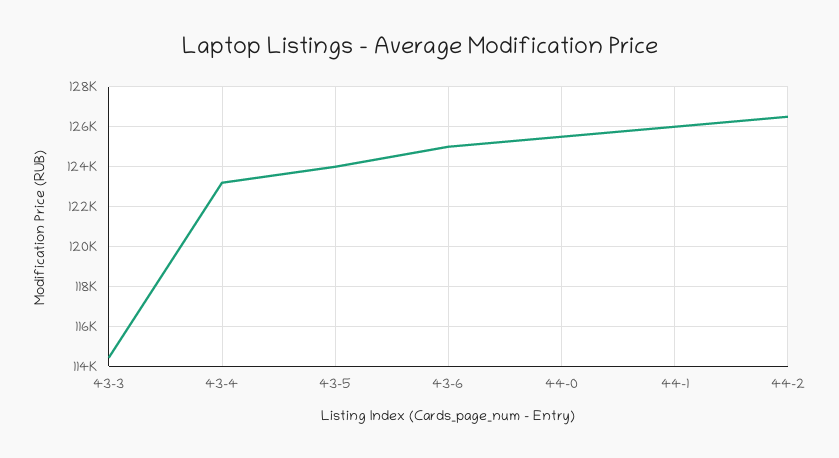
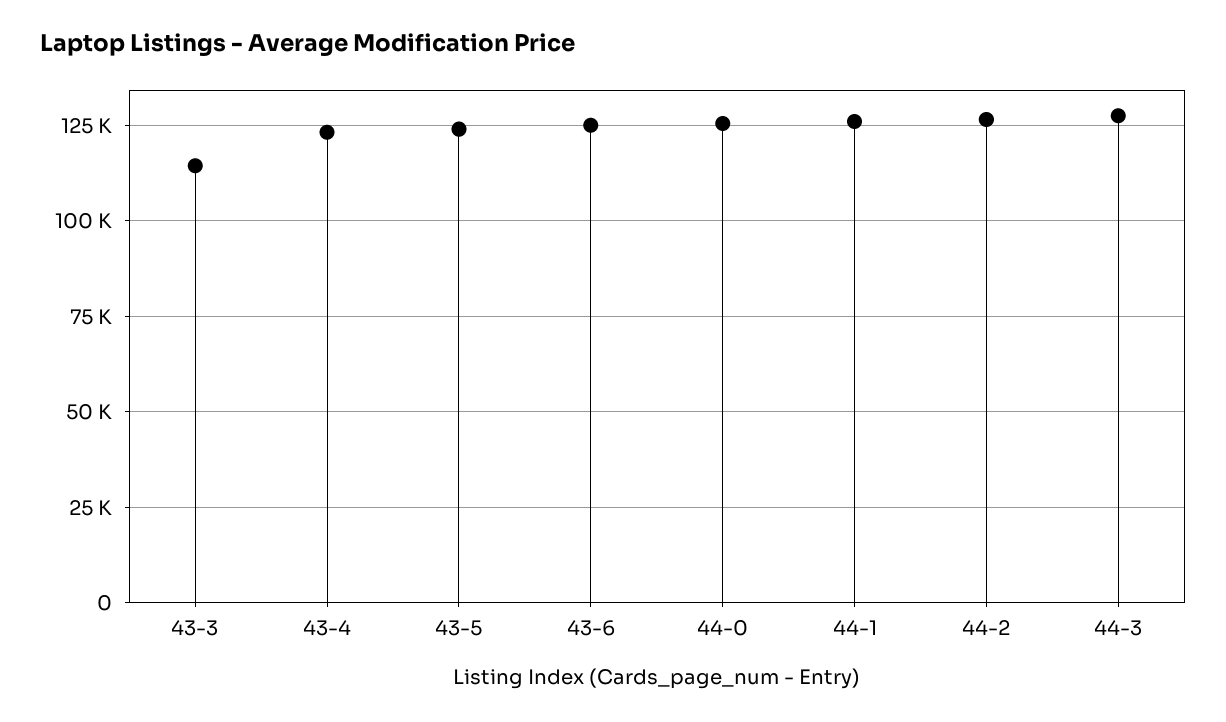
44-3: none -> 127500

